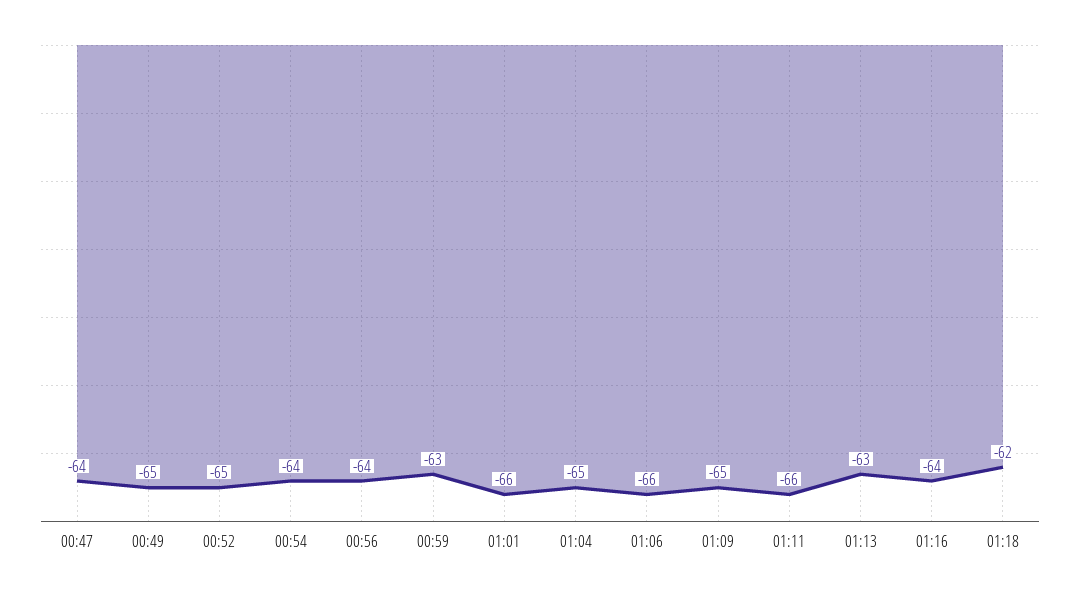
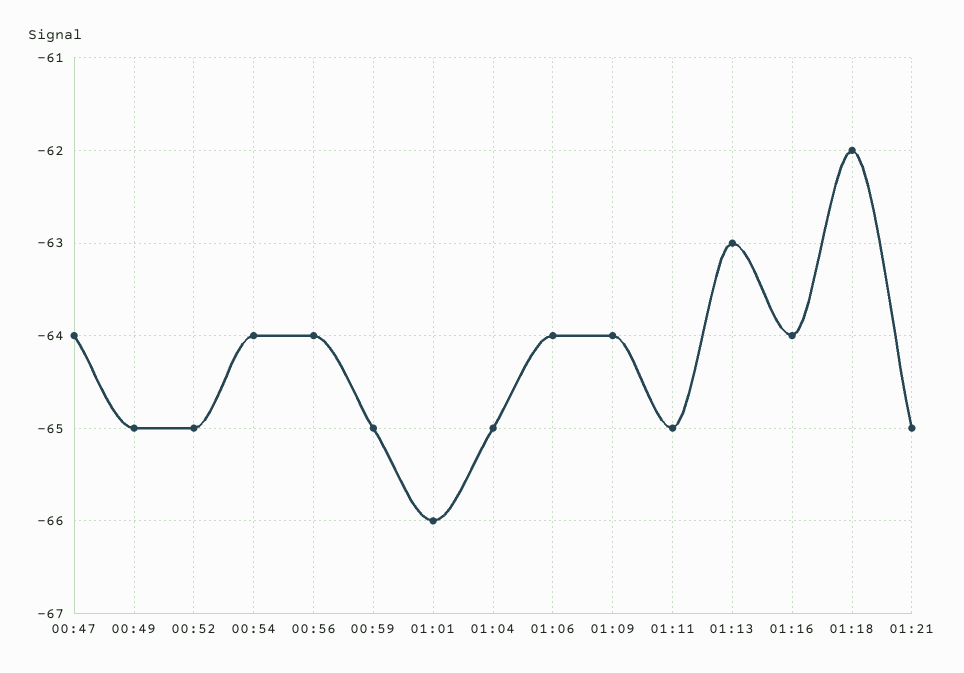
00:59: -63 -> -65
01:06: -66 -> -64
01:09: -65 -> -64
01:11: -66 -> -65
01:21: none -> -65

